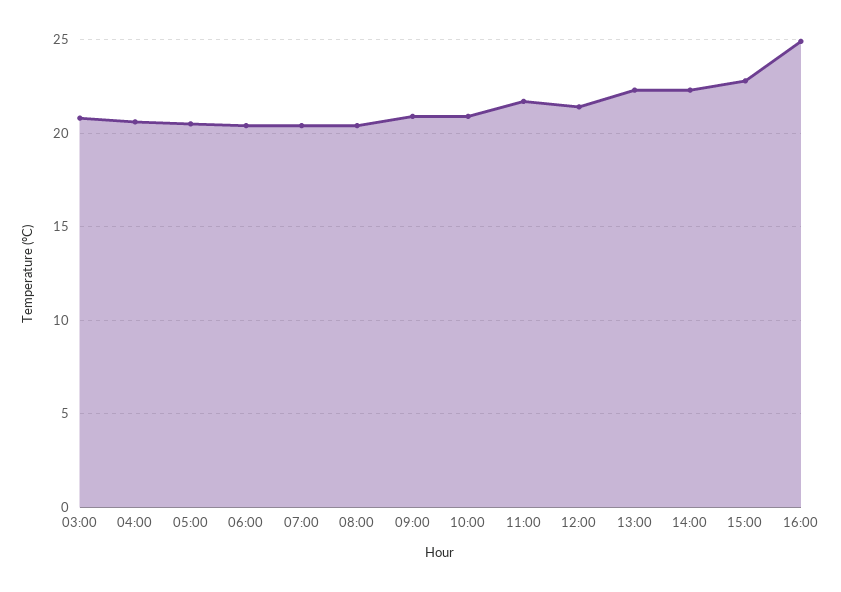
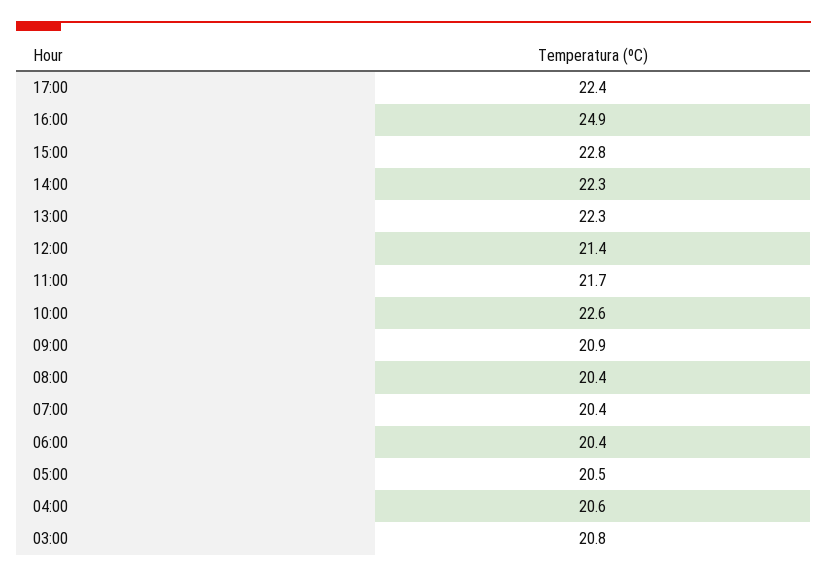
10:00: 21 -> 22.6
17:00: none -> 22.4

